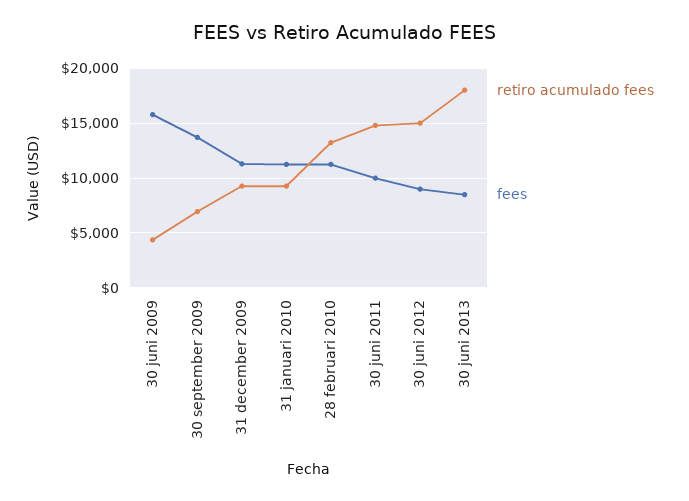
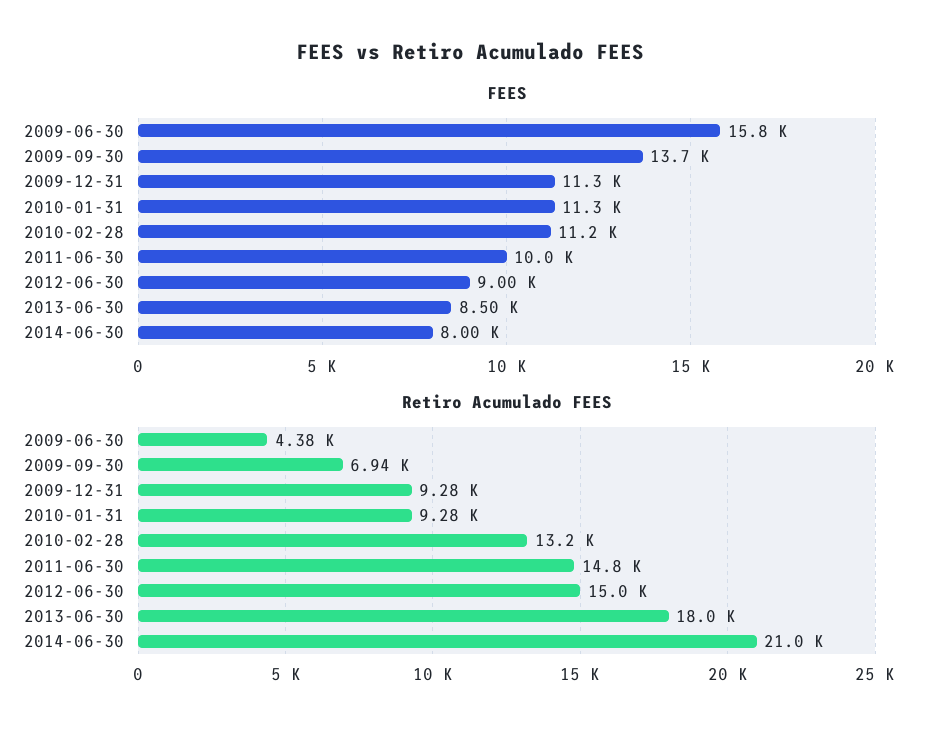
fees, 2014-06-30: none -> 8000
retiro acumulado fees, 2014-06-30: none -> 21000

